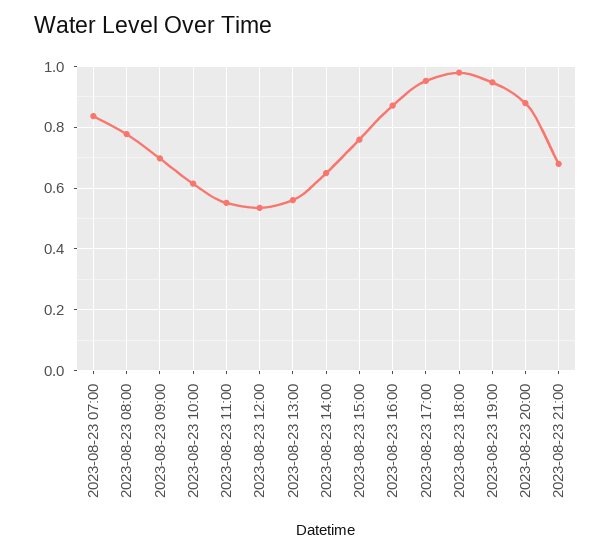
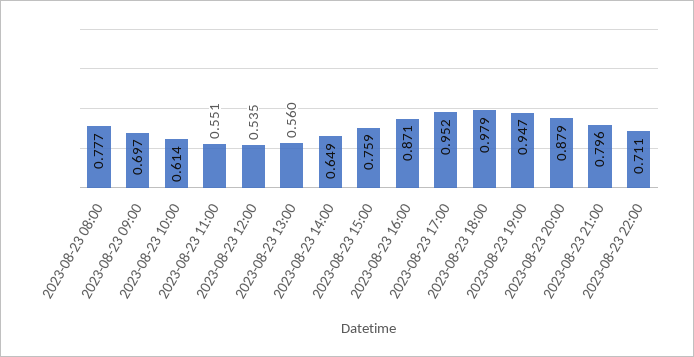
2023-08-23 07:00: 0.84 -> none
2023-08-23 21:00: 0.68 -> 0.796
2023-08-23 22:00: none -> 0.711

